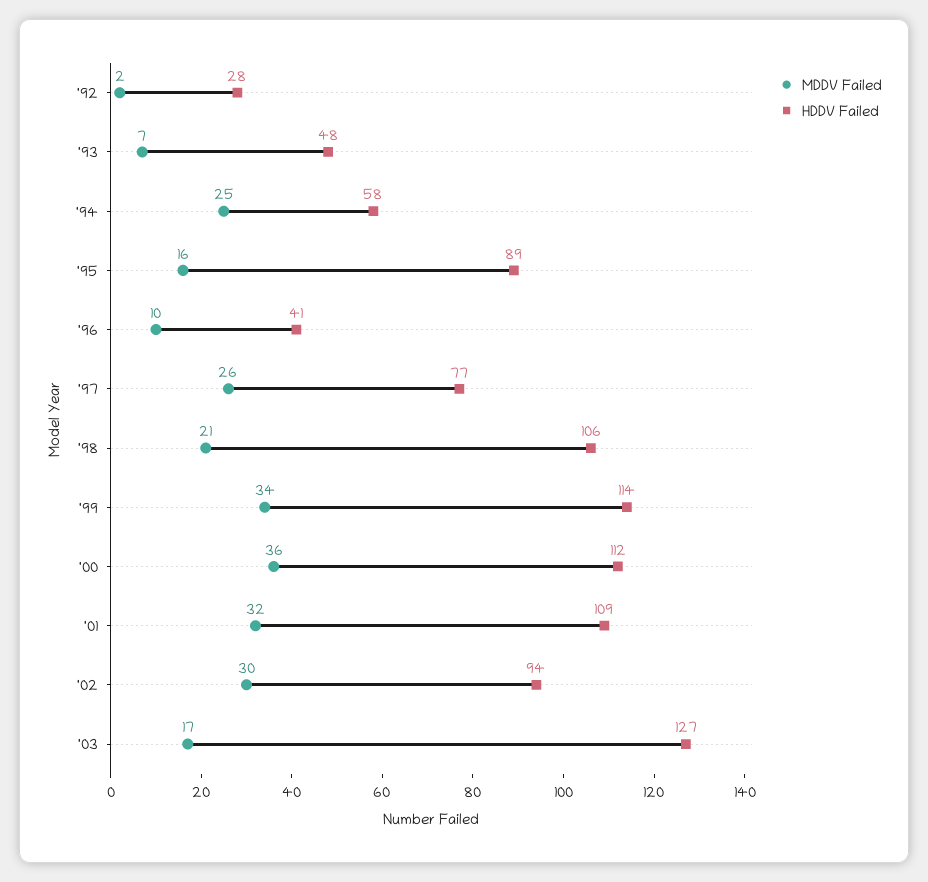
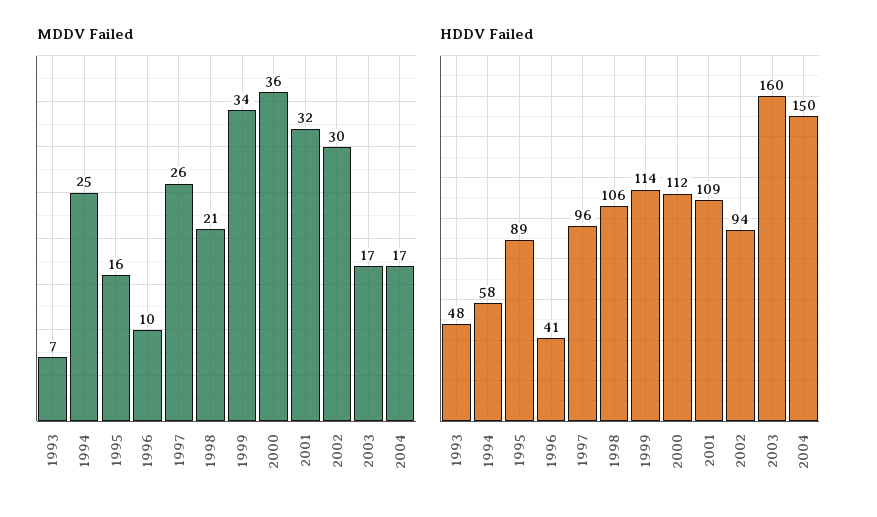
MDDV Failed, '92: 2 -> none
HDDV Failed, '92: 28 -> none
HDDV Failed, '97: 77 -> 96
HDDV Failed, '03: 127 -> 160
MDDV Failed, 2004: none -> 17
HDDV Failed, 2004: none -> 150

